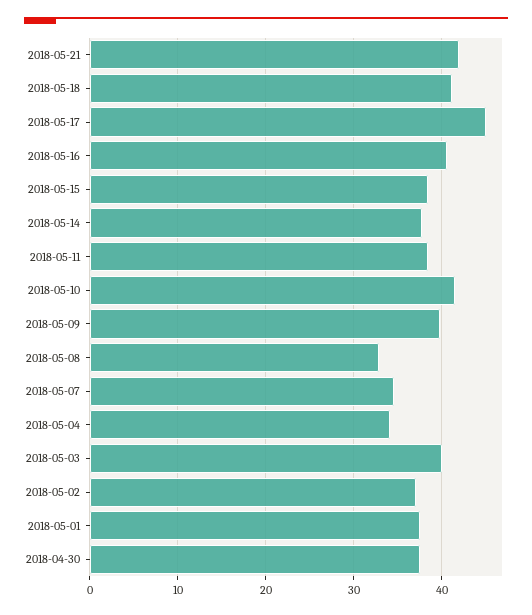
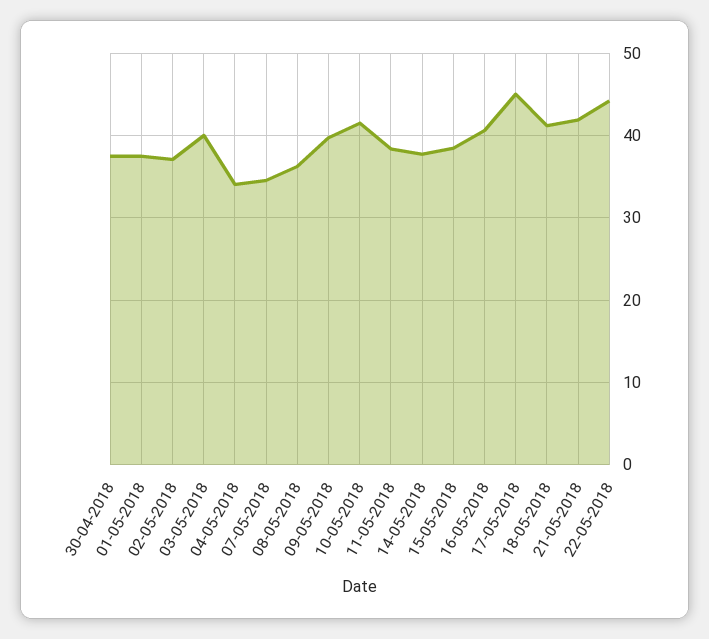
2018-05-08: 33 -> 36
22-05-2018: none -> 44

